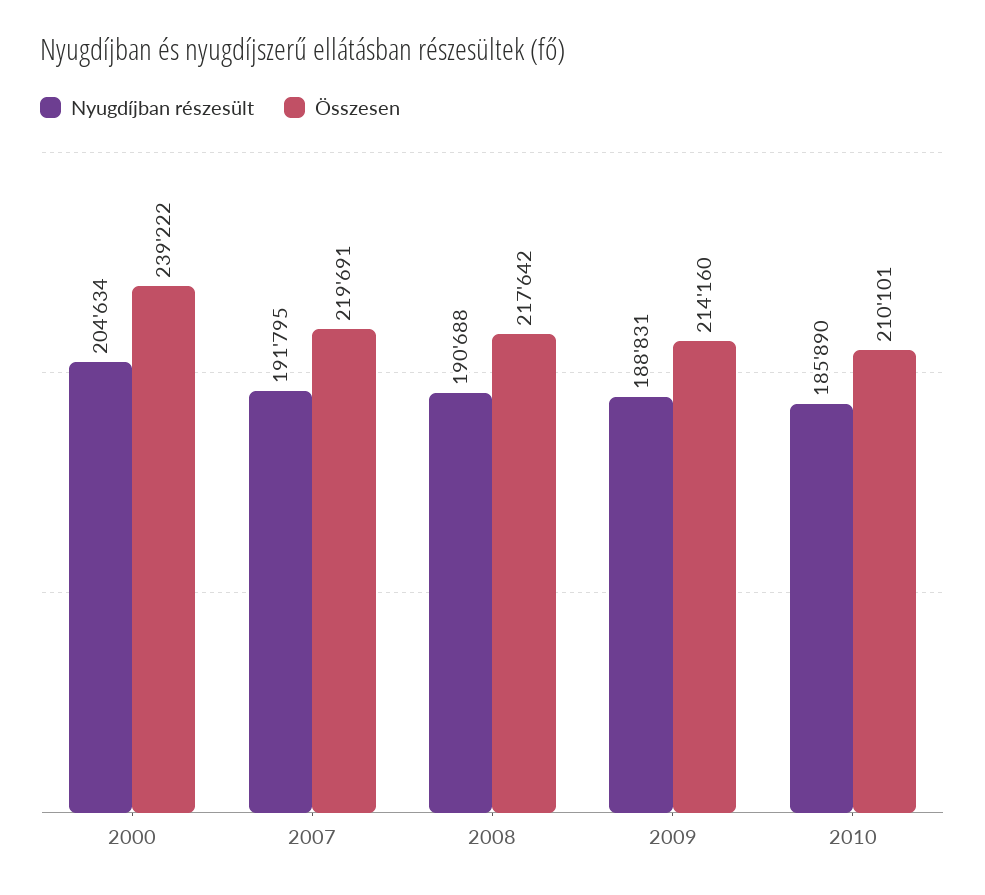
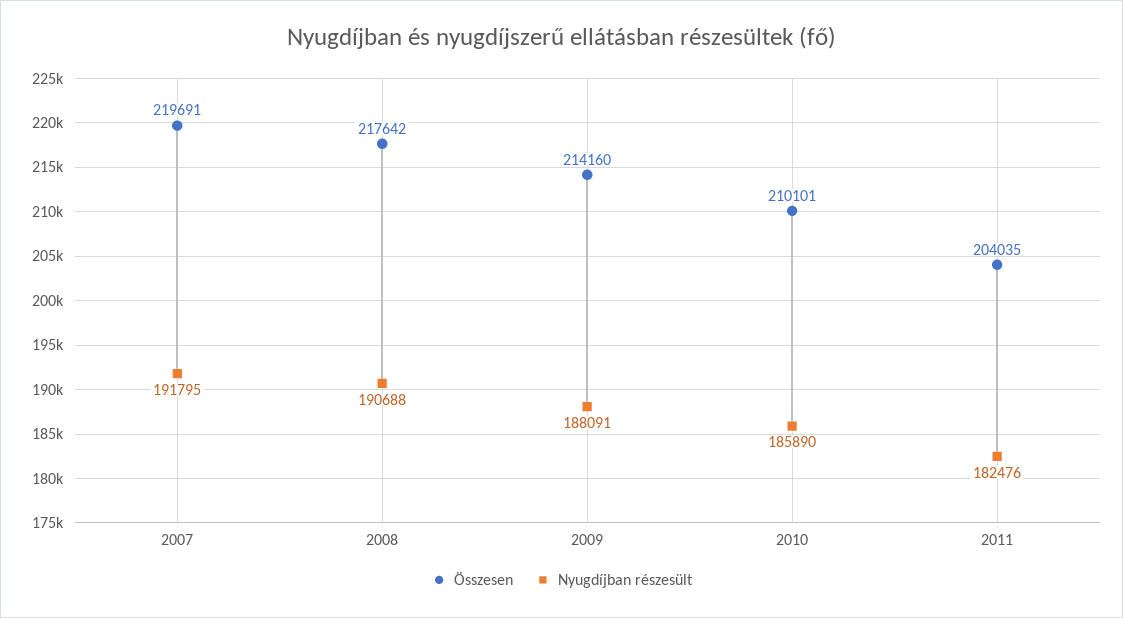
Nyugdíjban részesült, 2000: 204634 -> none
Összesen, 2000: 239222 -> none
Nyugdíjban részesült, 2009: 188831 -> 188091
Összesen, 2011: none -> 204035
Nyugdíjban részesült, 2011: none -> 182476

